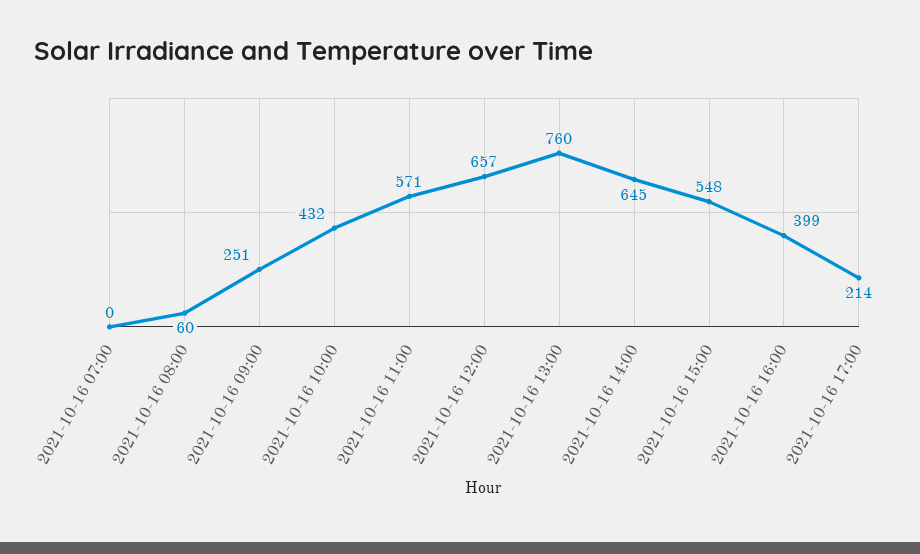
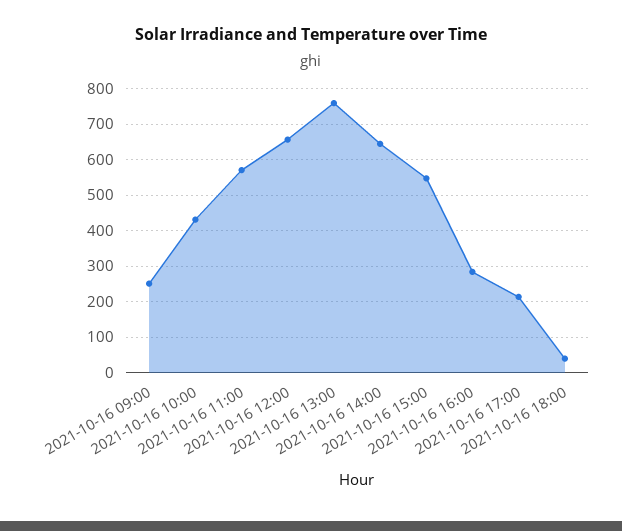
2021-10-16 07:00: 0 -> none
2021-10-16 08:00: 60 -> none
2021-10-16 16:00: 399 -> 280
2021-10-16 18:00: none -> 40

